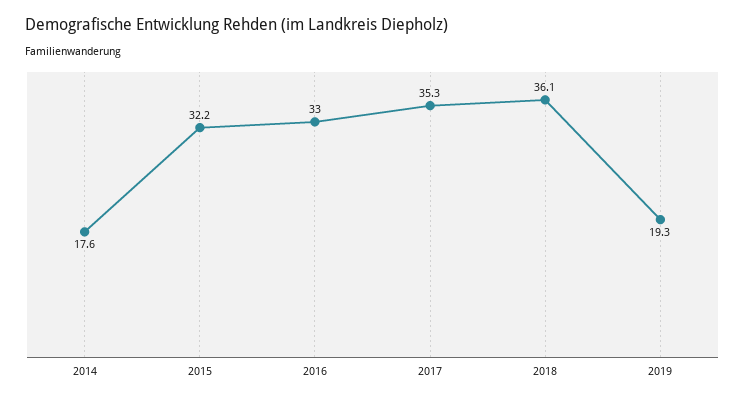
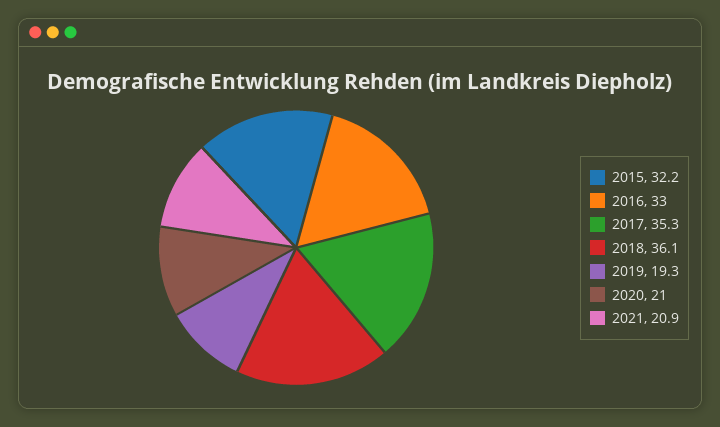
2014: 17.6 -> none
2020: none -> 21
2021: none -> 20.9

